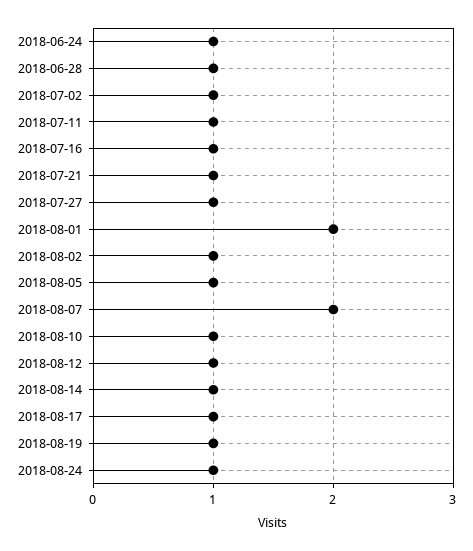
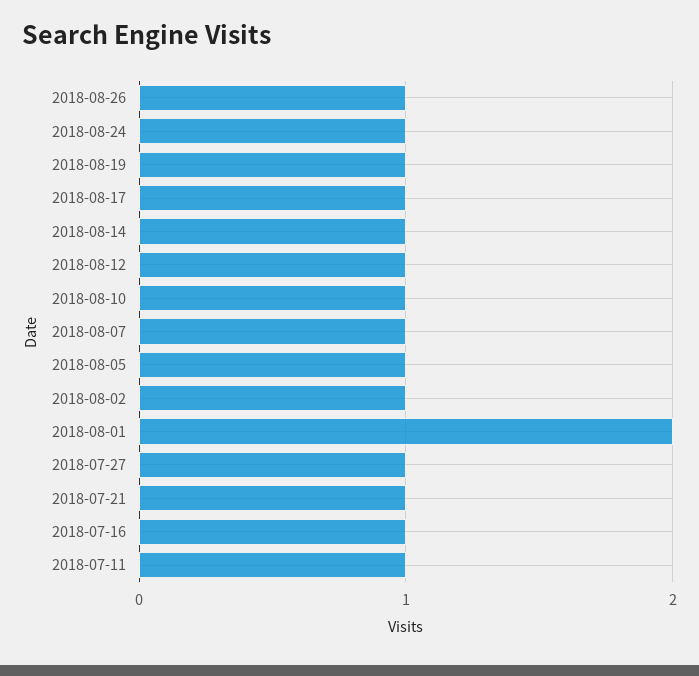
2018-06-24: 1 -> none
2018-06-28: 1 -> none
2018-07-02: 1 -> none
2018-08-07: 2 -> 1
2018-08-26: none -> 1

